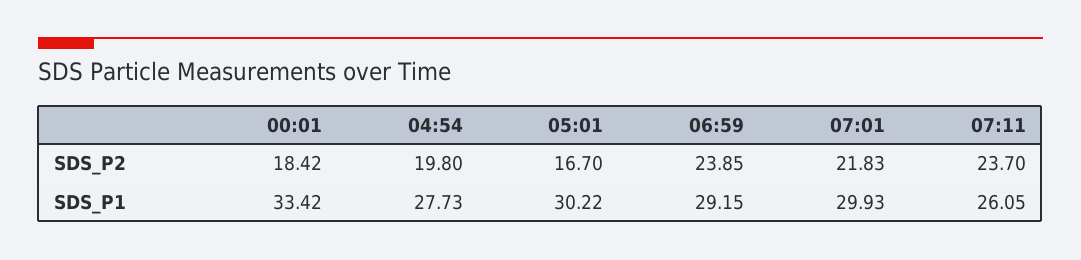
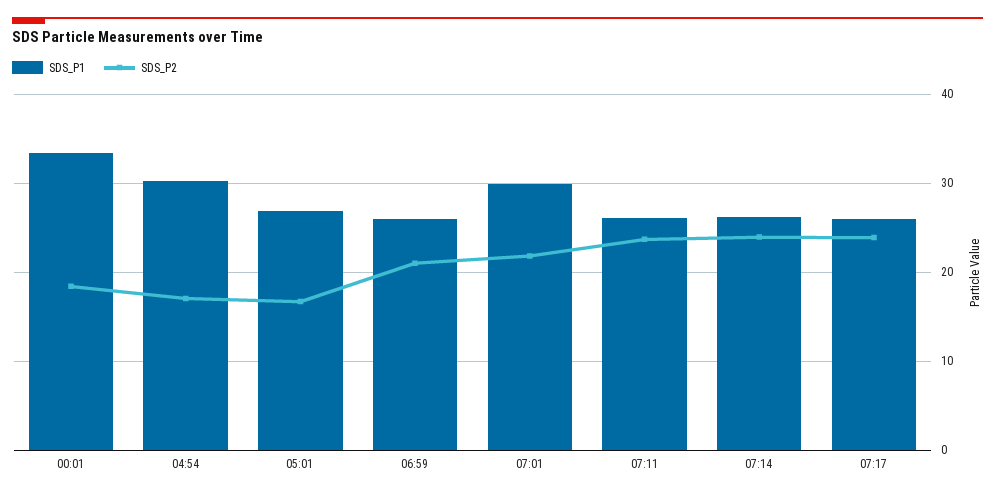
SDS_P2, 04:54: 19.8 -> 17
SDS_P2, 06:59: 23.85 -> 21
SDS_P1, 04:54: 27.73 -> 30
SDS_P1, 05:01: 30.22 -> 27
SDS_P1, 06:59: 29.15 -> 26
SDS_P1, 07:14: none -> 26
SDS_P2, 07:14: none -> 24
SDS_P1, 07:17: none -> 26
SDS_P2, 07:17: none -> 24

